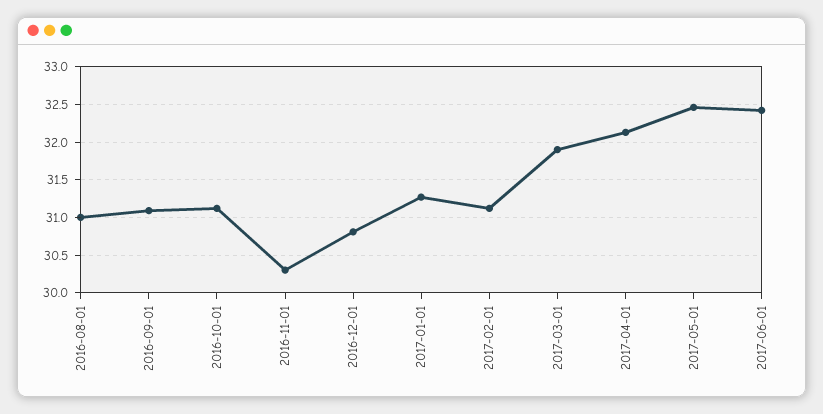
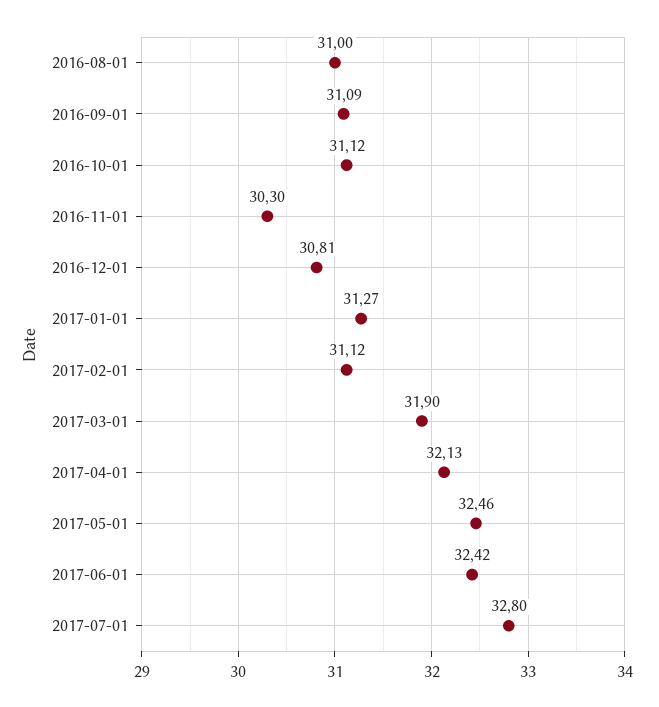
2017-07-01: none -> 32.8

